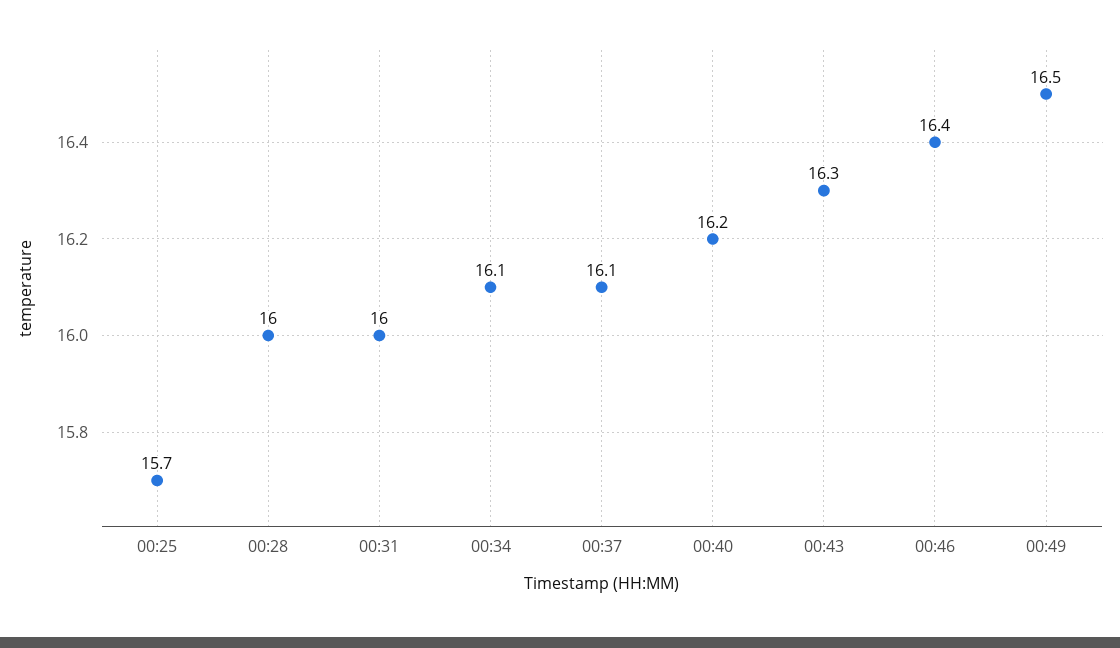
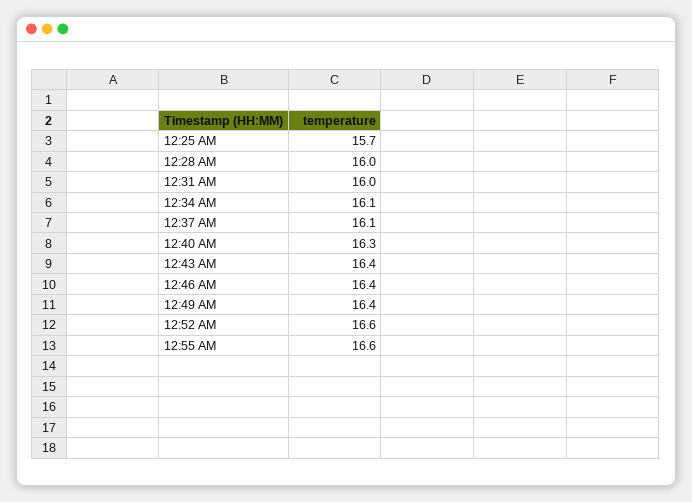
00:40: 16.2 -> 16.3
00:43: 16.3 -> 16.4
00:49: 16.5 -> 16.4
12:52 AM: none -> 16.6
12:55 AM: none -> 16.6

